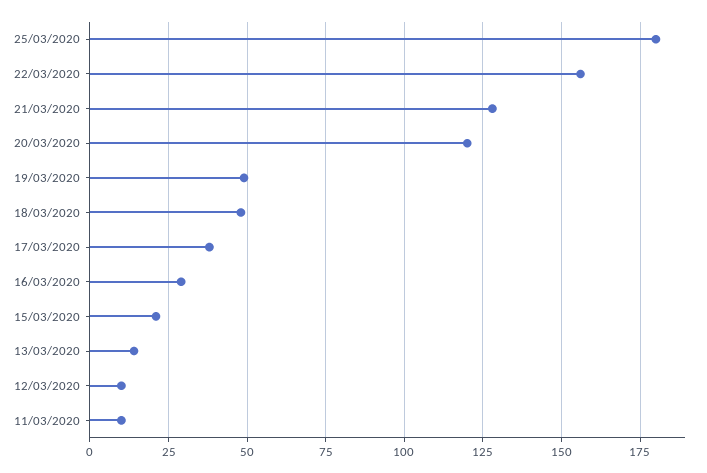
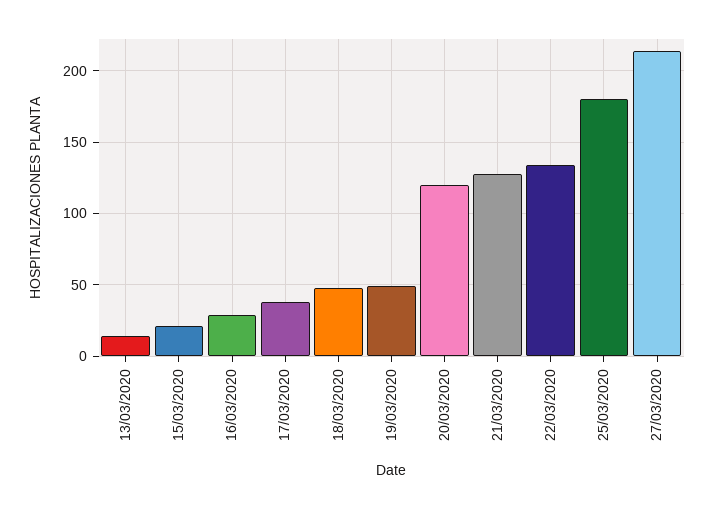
22/03/2020: 155 -> 135
12/03/2020: 10 -> none
11/03/2020: 10 -> none
27/03/2020: none -> 215

